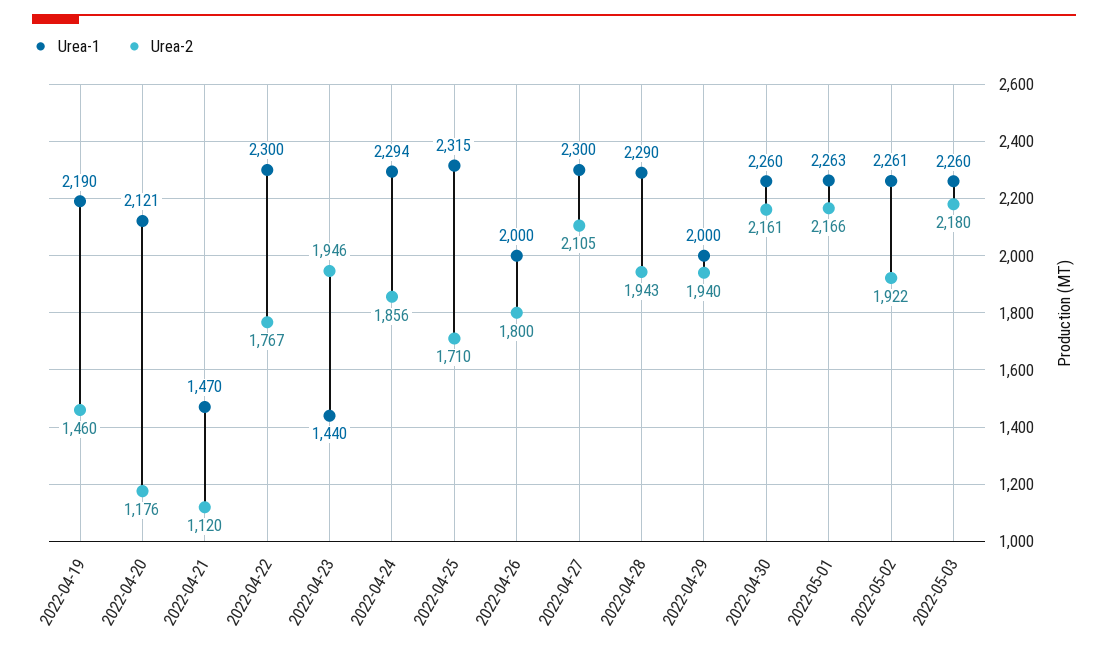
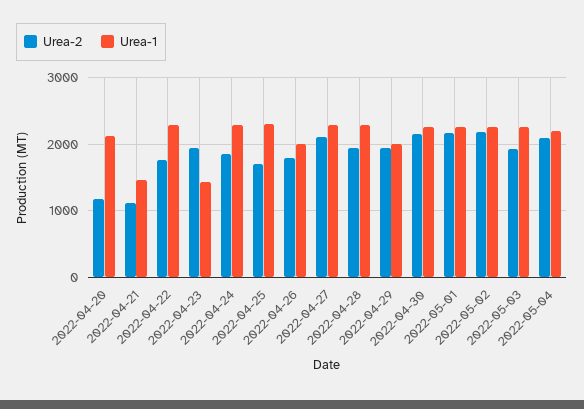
Urea-1, 2022-04-19: 2190 -> none
Urea-2, 2022-04-19: 1460 -> none
Urea-2, 2022-05-02: 1922 -> 2200
Urea-2, 2022-05-03: 2180 -> 1900
Urea-2, 2022-05-04: none -> 2100
Urea-1, 2022-05-04: none -> 2200

